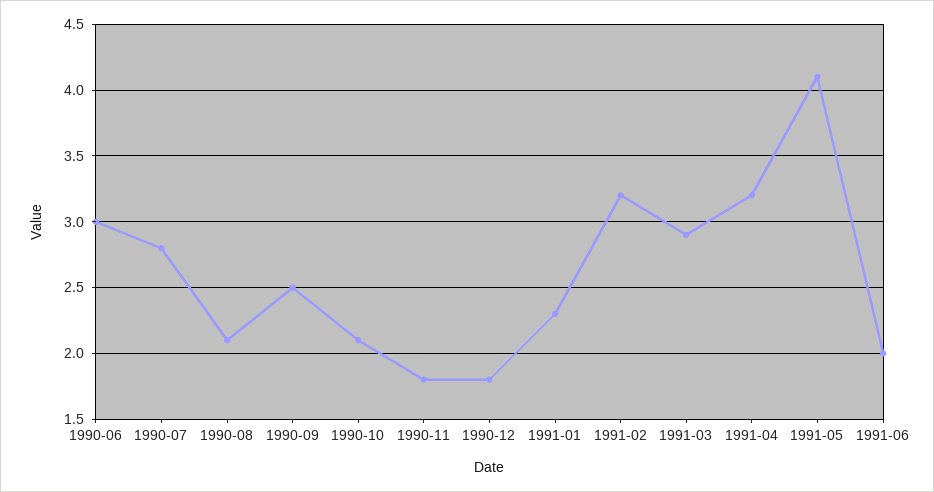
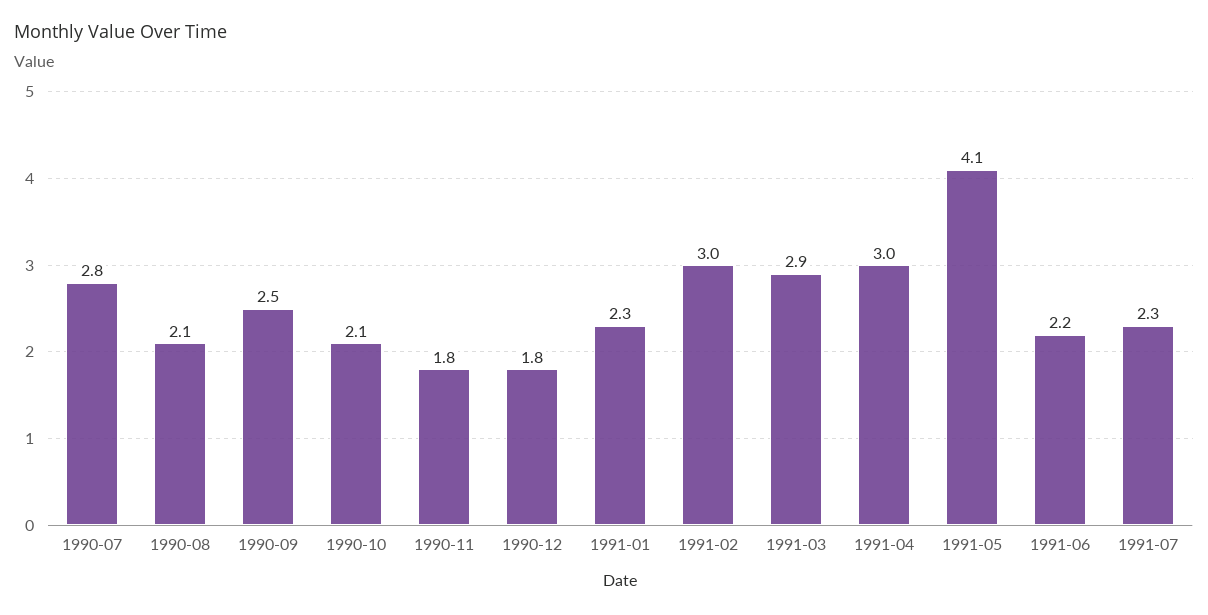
1990-06: 3 -> none
1991-02: 3.2 -> 3
1991-04: 3.2 -> 3
1991-06: 2 -> 2.2
1991-07: none -> 2.3

